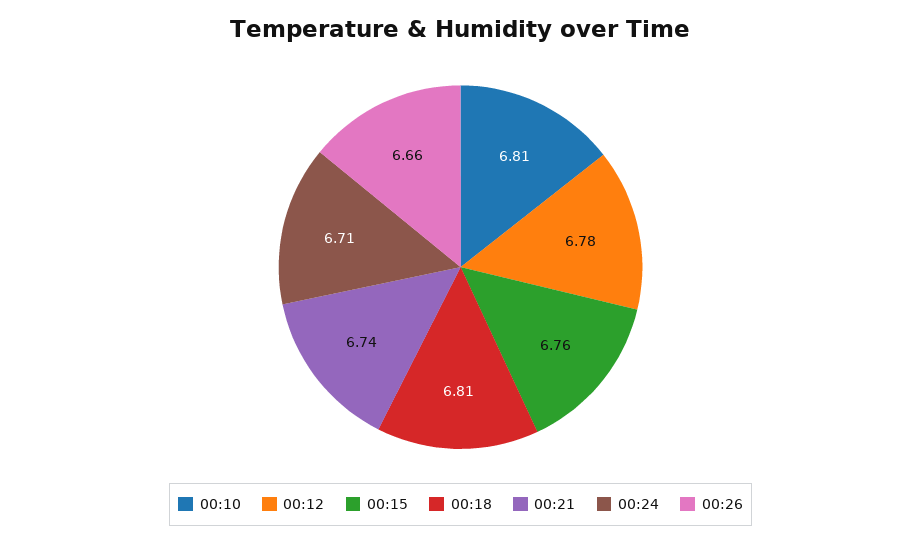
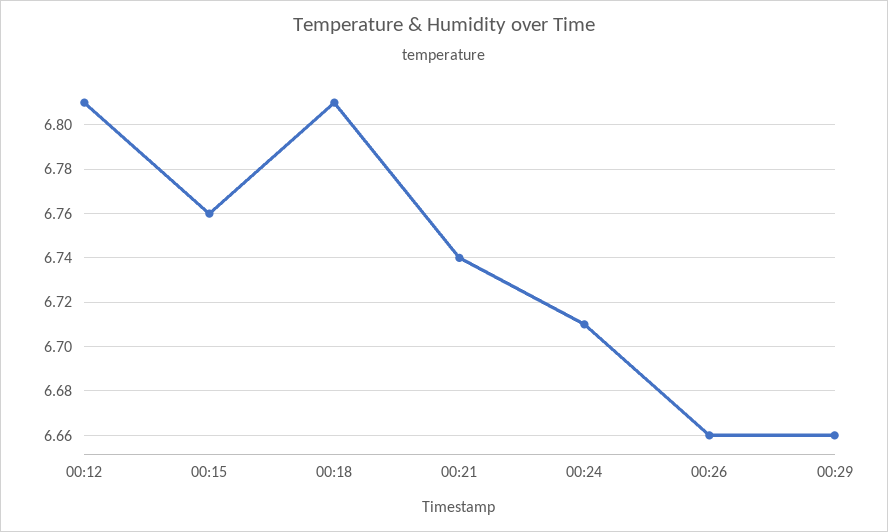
00:10: 6.81 -> none
00:12: 6.78 -> 6.81
00:29: none -> 6.66

